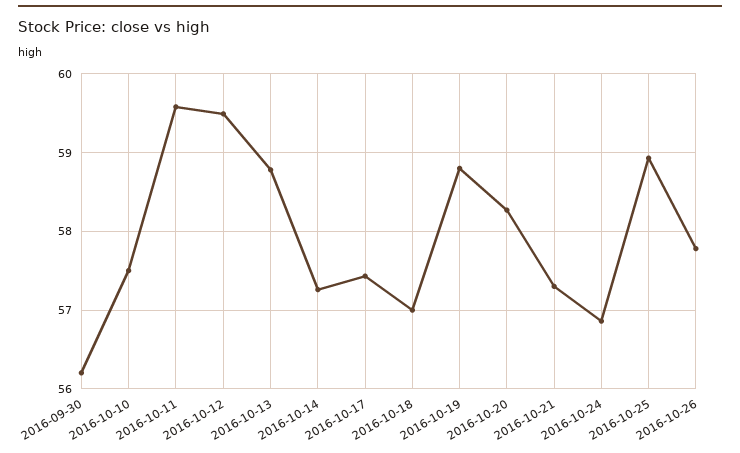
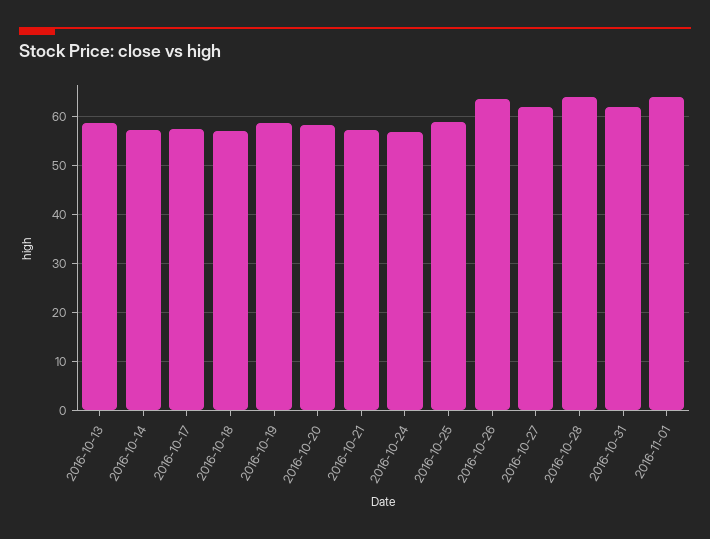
2016-09-30: 56.2 -> none
2016-10-10: 57.5 -> none
2016-10-11: 59.6 -> none
2016-10-12: 59.5 -> none
2016-10-26: 57.8 -> 64
2016-10-27: none -> 62
2016-10-28: none -> 64
2016-10-31: none -> 62
2016-11-01: none -> 64

